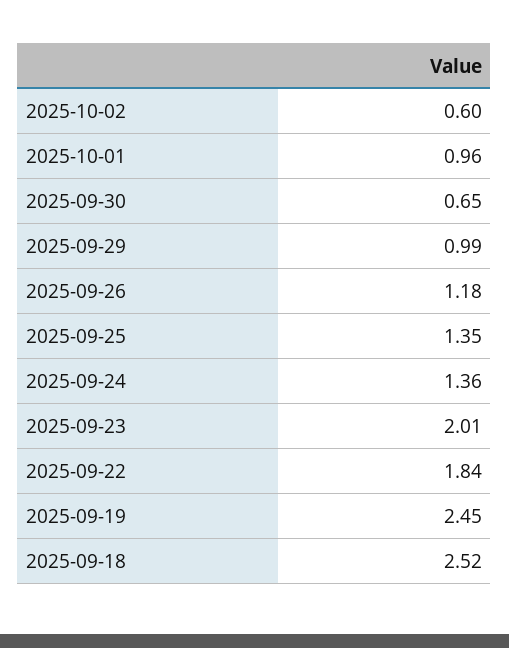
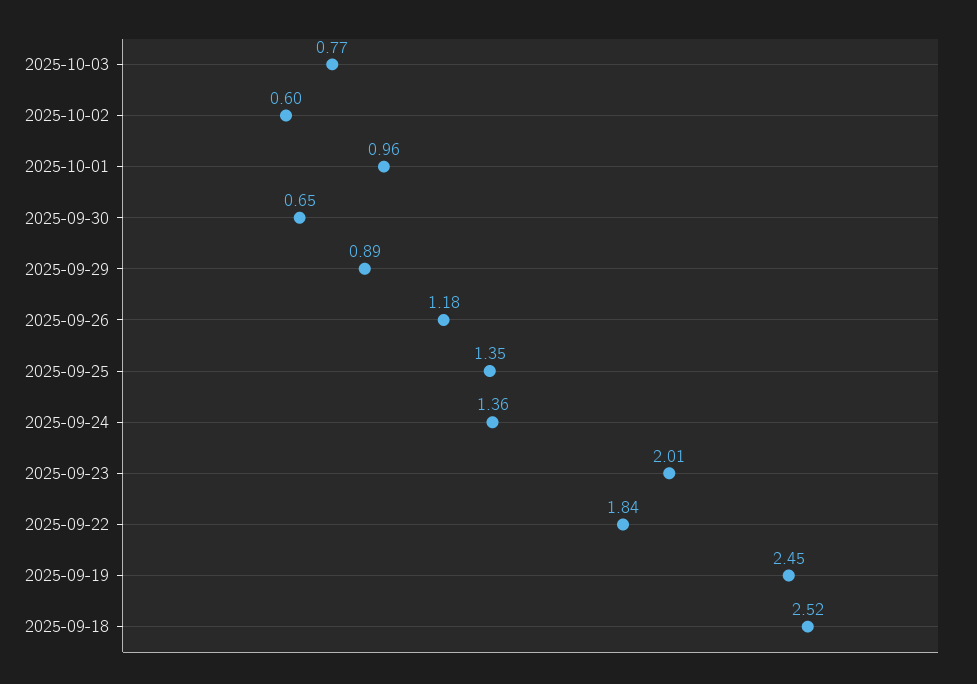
2025-09-29: 0.99 -> 0.89
2025-10-03: none -> 0.77

